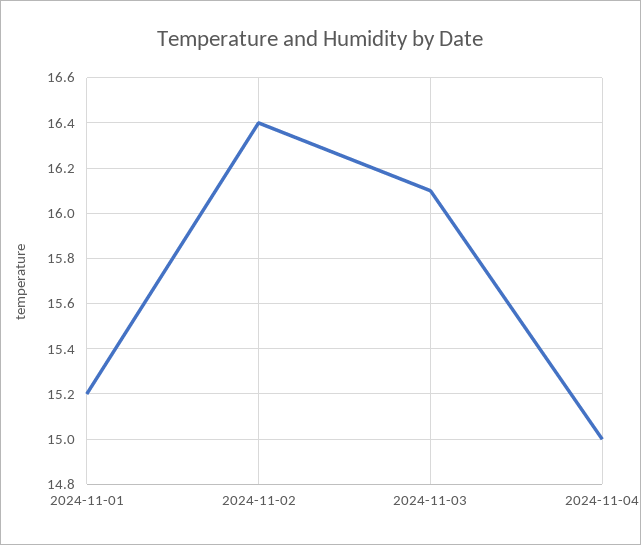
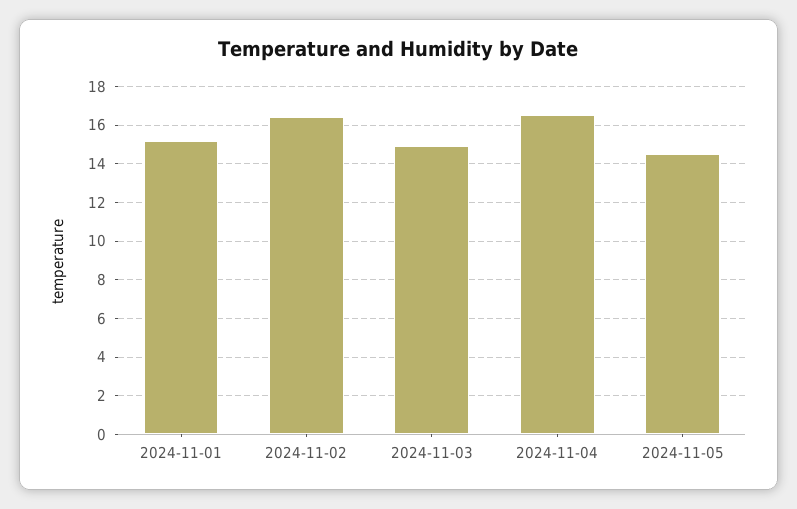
2024-11-03: 16.1 -> 15
2024-11-04: 15 -> 16.5
2024-11-05: none -> 14.5

